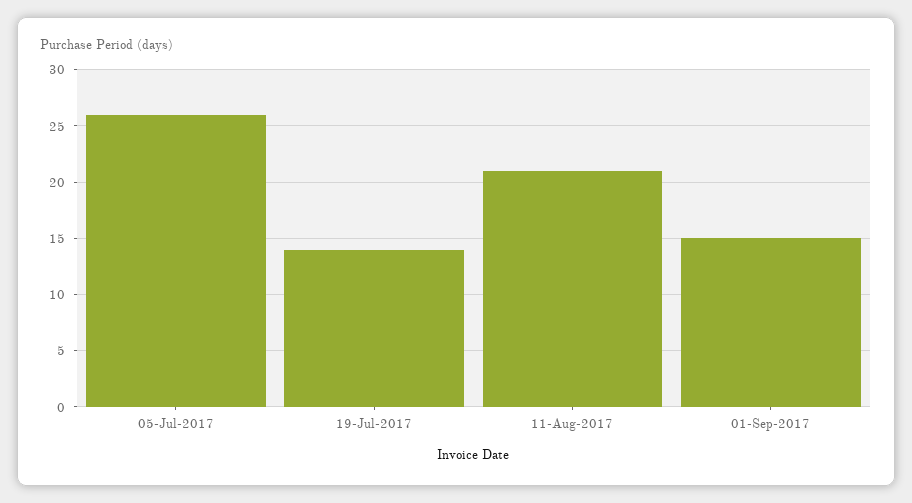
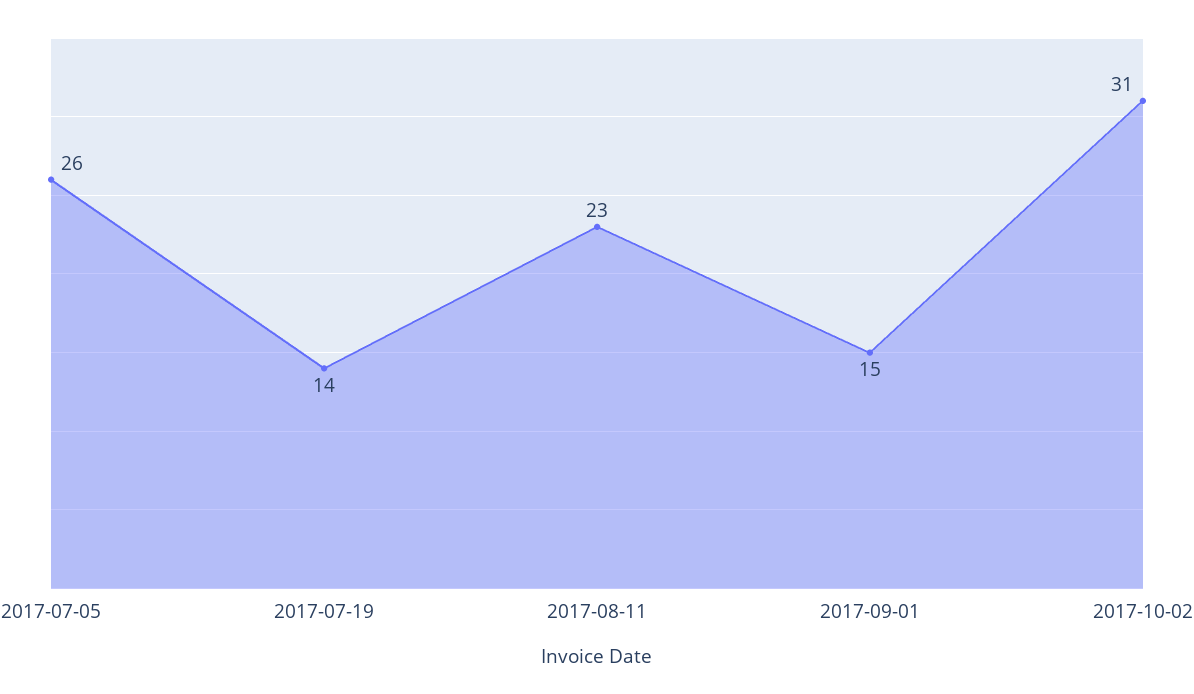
11-Aug-2017: 21 -> 23
2017-10-02: none -> 31

